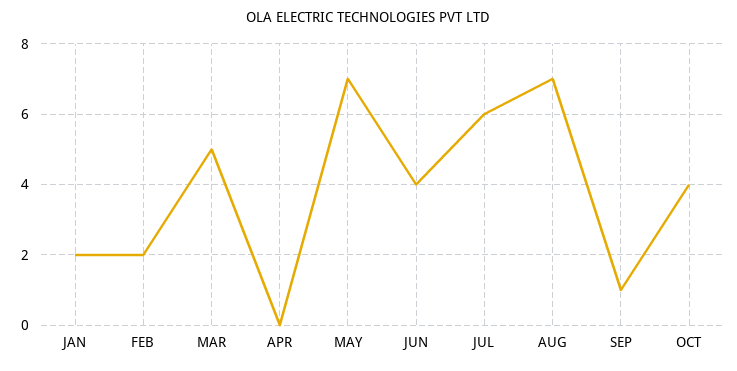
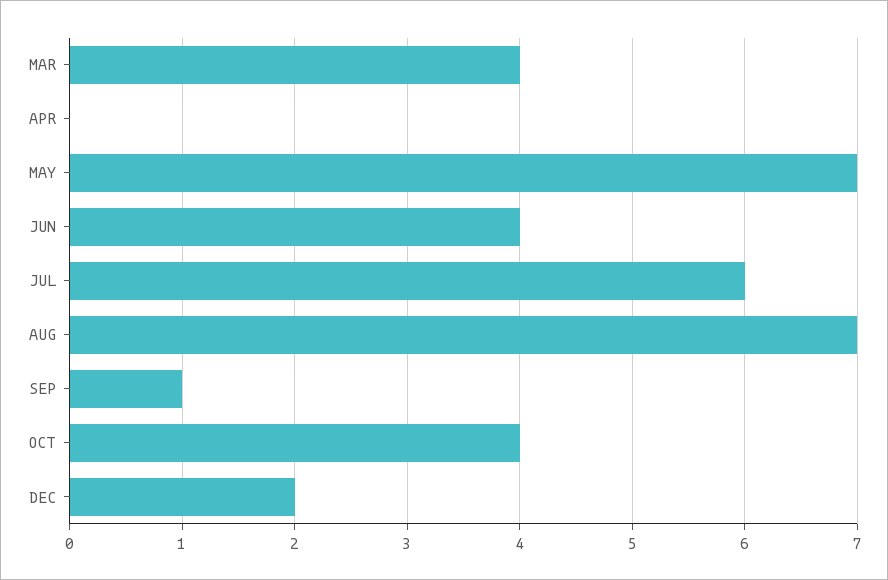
JAN: 2 -> none
FEB: 2 -> none
MAR: 5 -> 4
DEC: none -> 2

